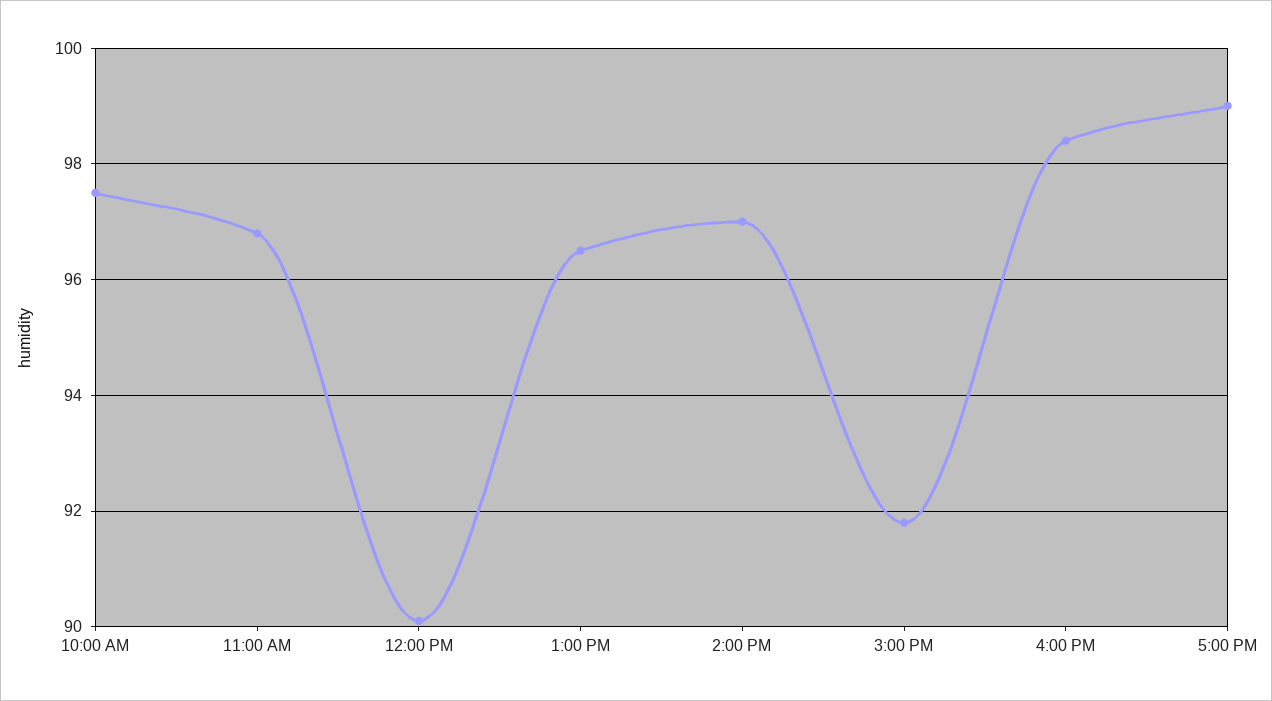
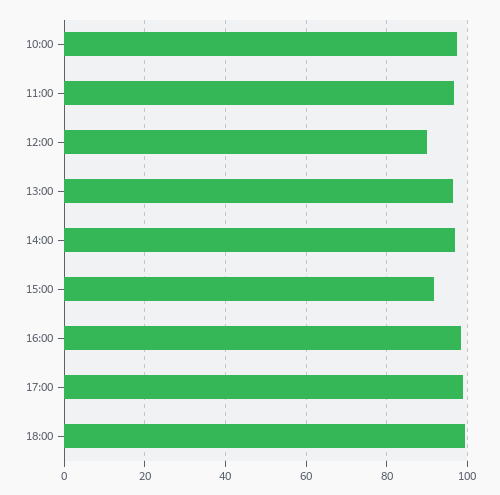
18:00: none -> 100

